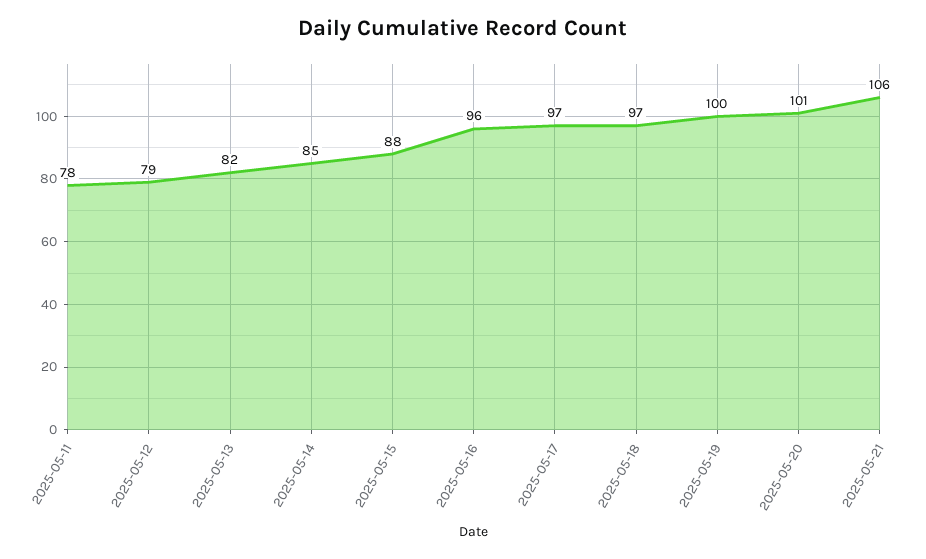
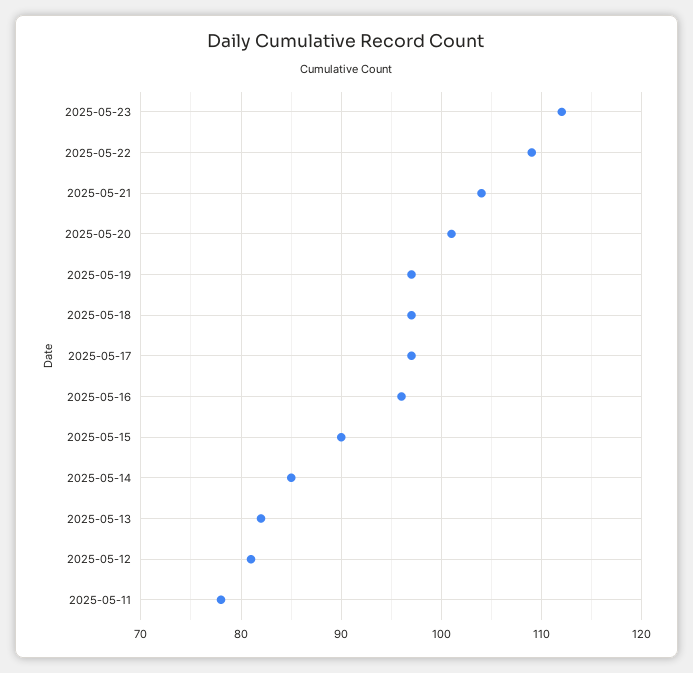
2025-05-12: 79 -> 81
2025-05-15: 88 -> 90
2025-05-19: 100 -> 97
2025-05-21: 106 -> 104
2025-05-23: none -> 112
2025-05-22: none -> 109

